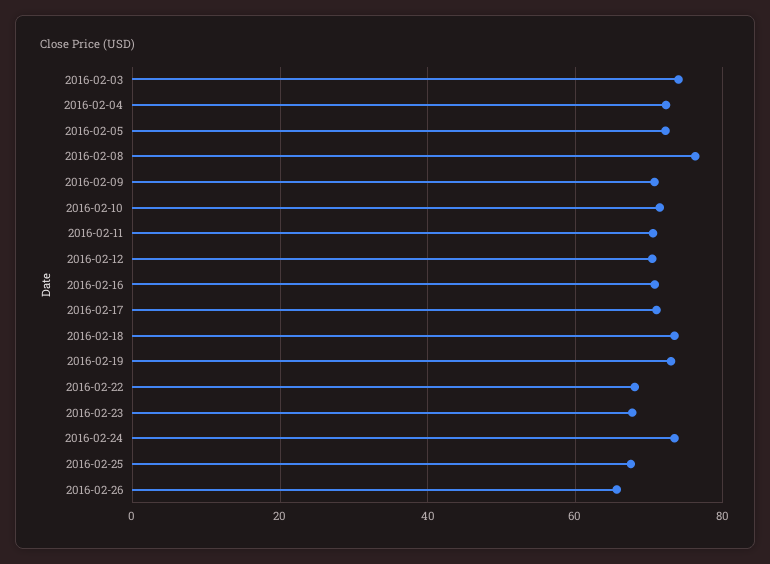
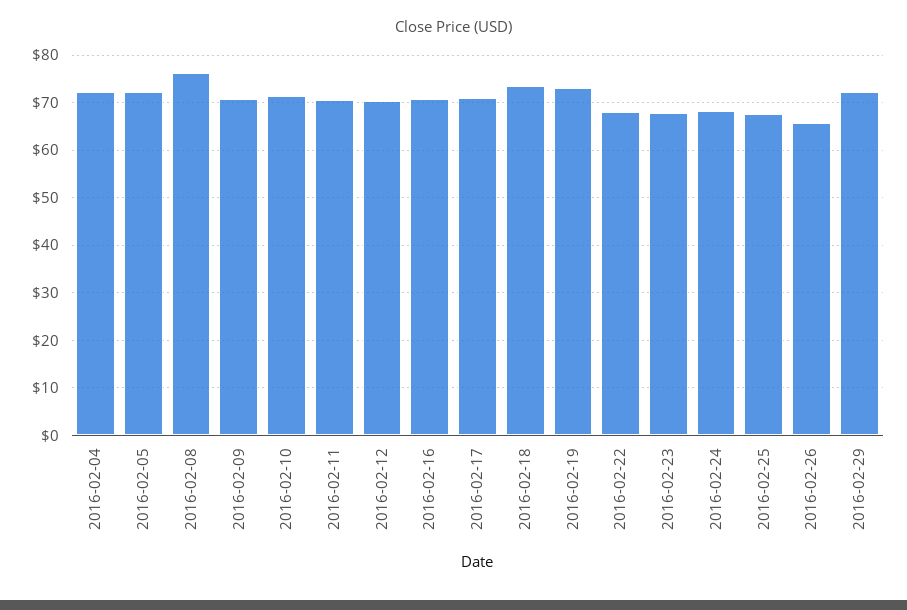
2016-02-03: 74 -> none
2016-02-24: 74 -> 68
2016-02-29: none -> 72

